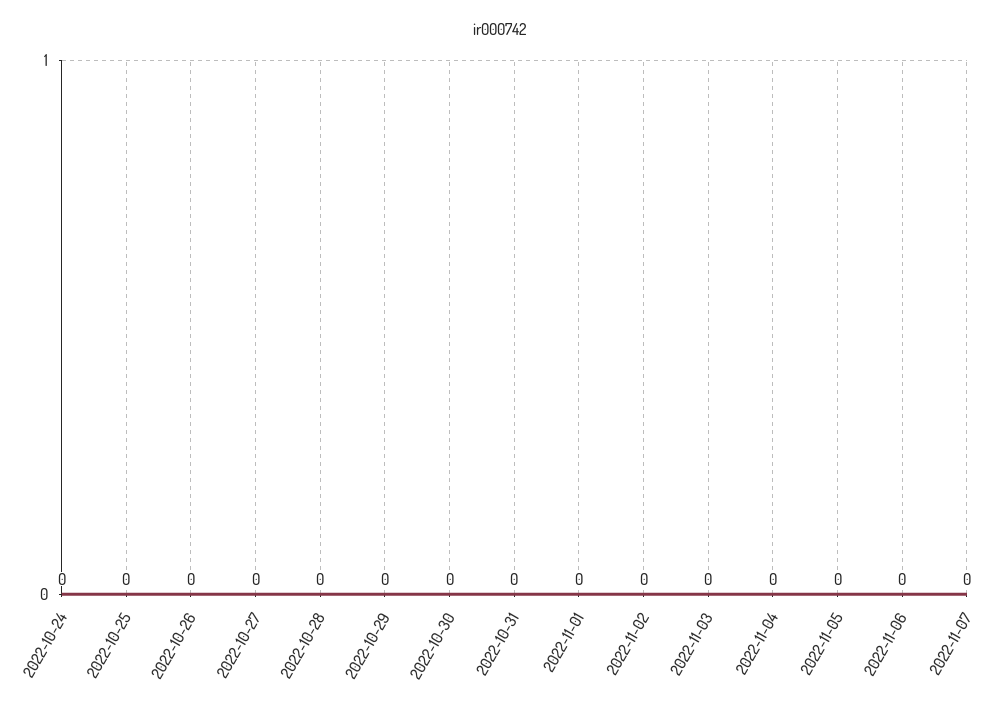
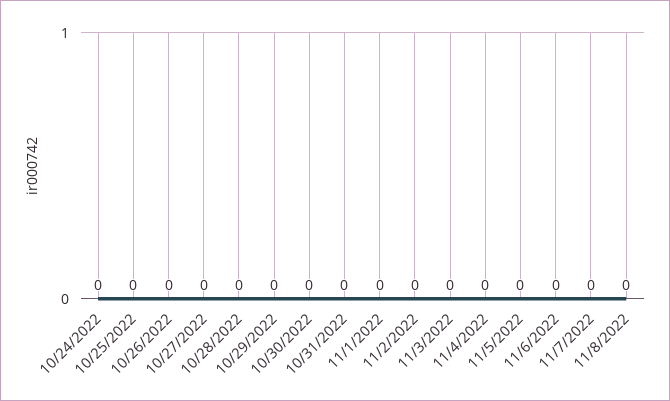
11/8/2022: none -> 0

